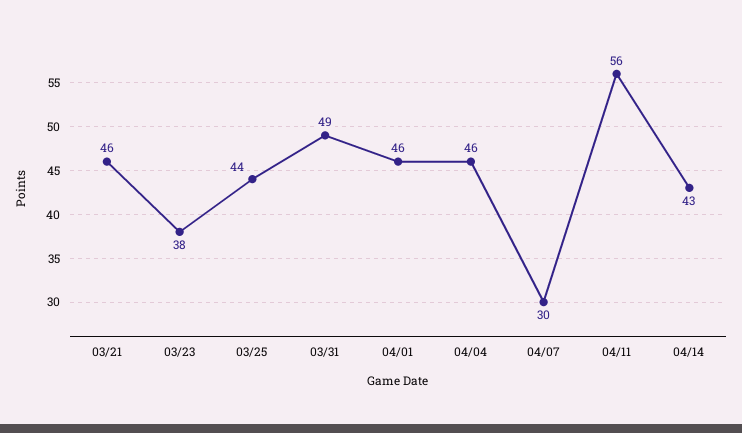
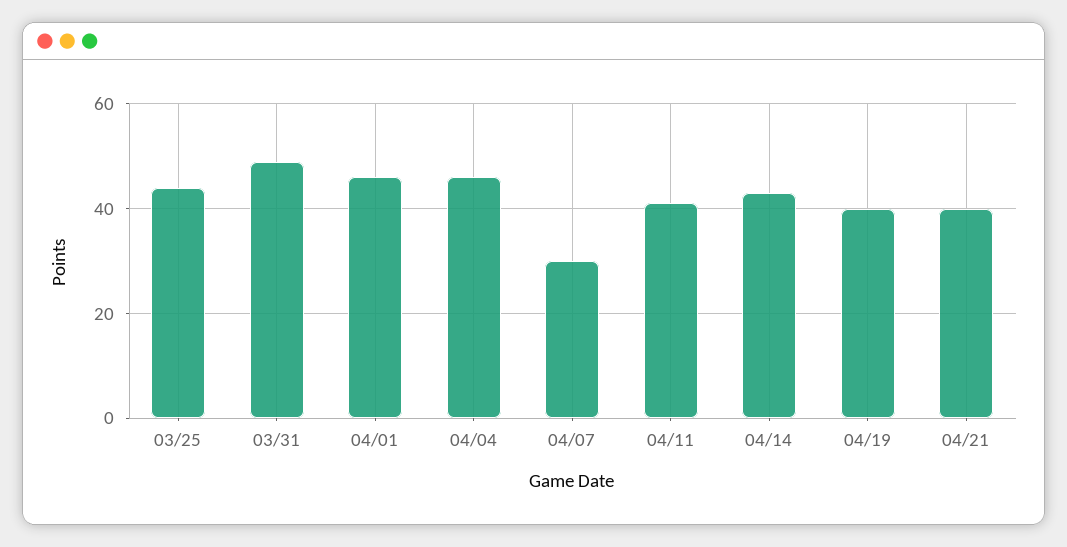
03/21: 46 -> none
03/23: 38 -> none
04/11: 56 -> 40
04/19: none -> 40
04/21: none -> 40

